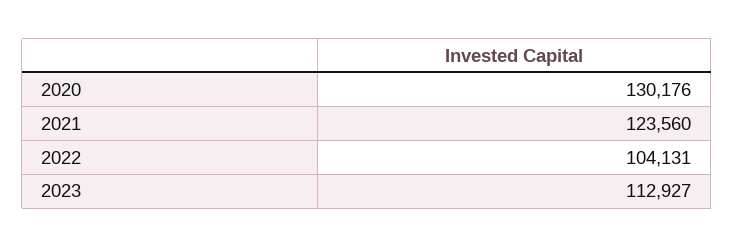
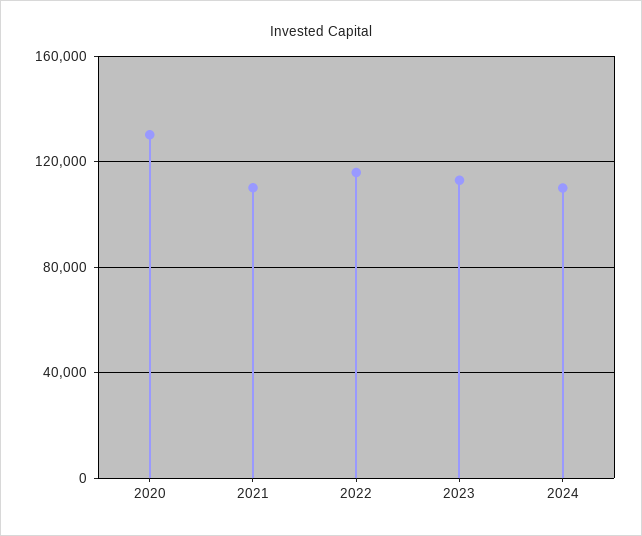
2021: 123560 -> 110000
2022: 104131 -> 115000
2024: none -> 110000

